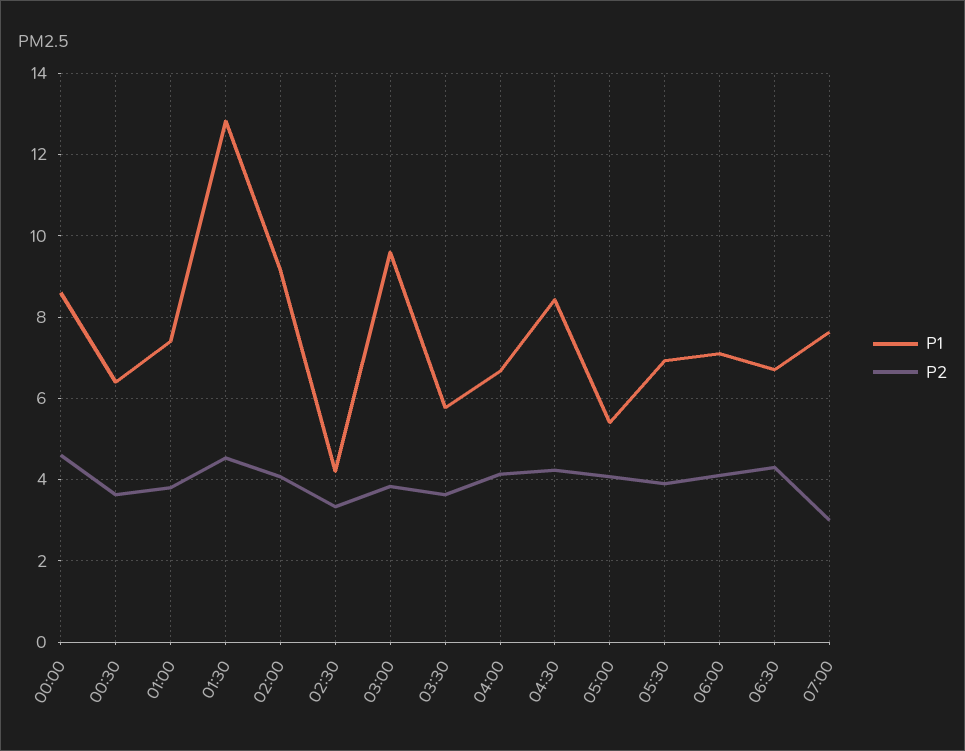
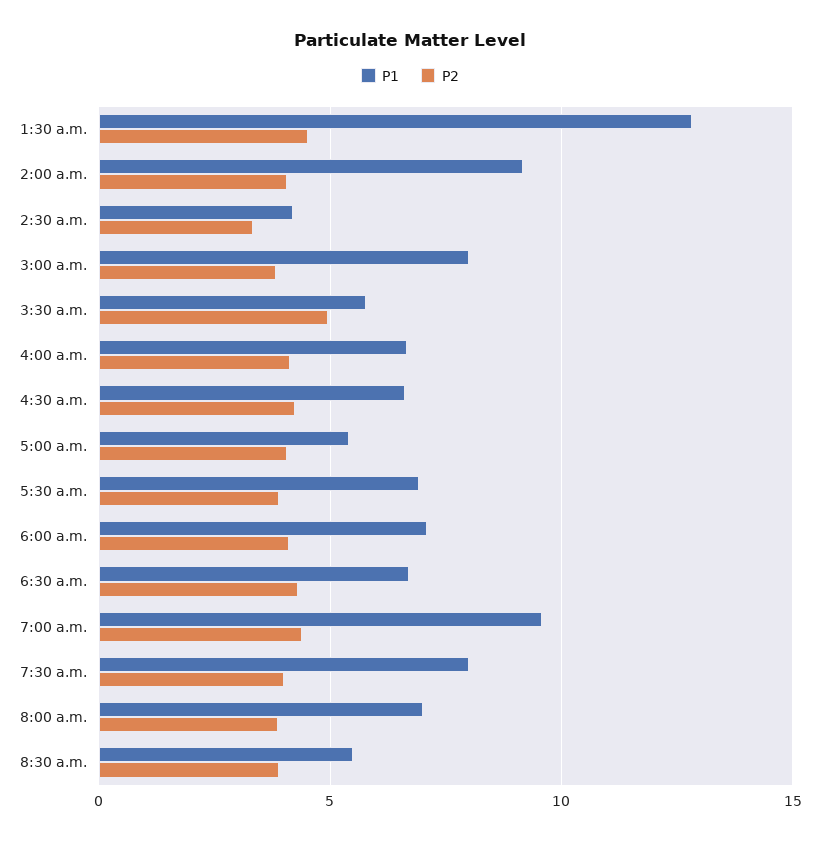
P1, 00:00: 8.6 -> none
P2, 00:00: 4.6 -> none
P1, 00:30: 6.4 -> none
P2, 00:30: 3.6 -> none
P1, 01:00: 7.4 -> none
P2, 01:00: 3.8 -> none
P1, 03:00: 9.6 -> 8
P2, 03:30: 3.6 -> 5
P1, 04:30: 8.4 -> 6.5
P1, 07:00: 7.6 -> 9.5
P2, 07:00: 3 -> 4.5
P1, 7:30 a.m.: none -> 8
P2, 7:30 a.m.: none -> 4
P1, 8:00 a.m.: none -> 7
P2, 8:00 a.m.: none -> 4
P1, 8:30 a.m.: none -> 5.5
P2, 8:30 a.m.: none -> 4

